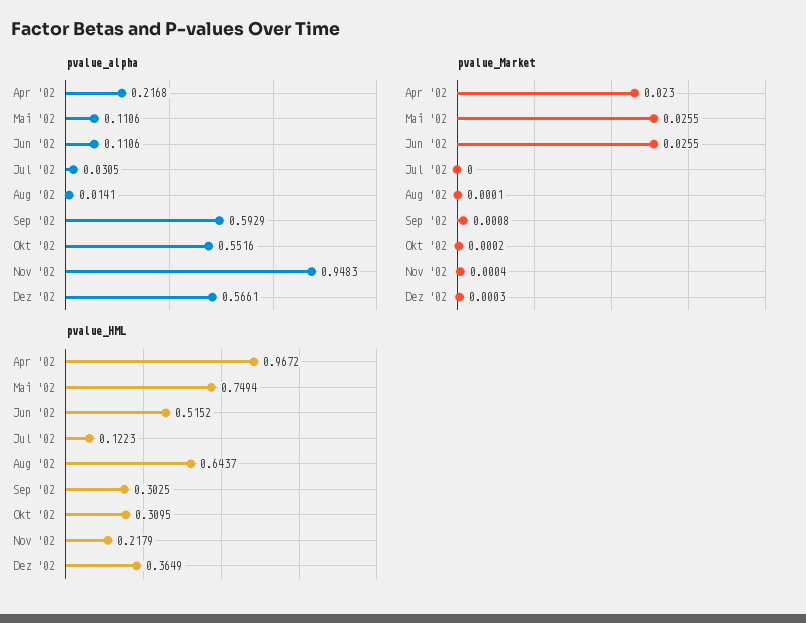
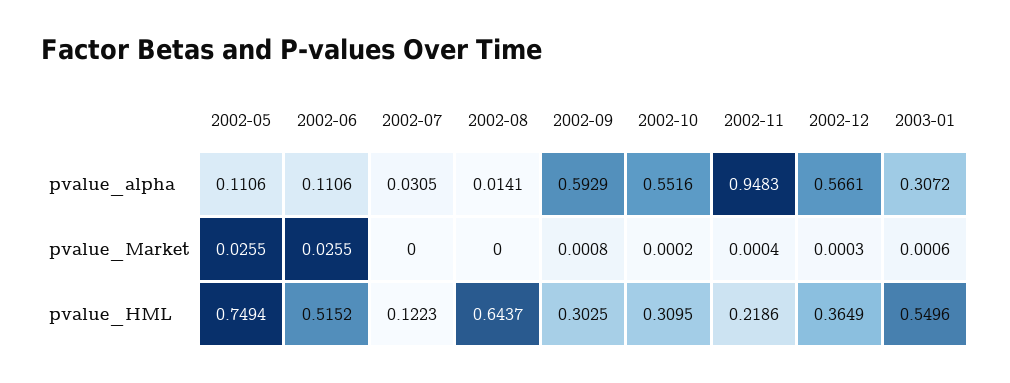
pvalue_alpha, Apr '02: 0.2168 -> none
pvalue_Market, Apr '02: 0.023 -> none
pvalue_Market, Aug '02: 0.0001 -> 0
pvalue_HML, Apr '02: 0.9672 -> none
pvalue_HML, Nov '02: 0.2179 -> 0.2186
pvalue_alpha, 2003-01: none -> 0.3072
pvalue_Market, 2003-01: none -> 0.0006
pvalue_HML, 2003-01: none -> 0.5496

